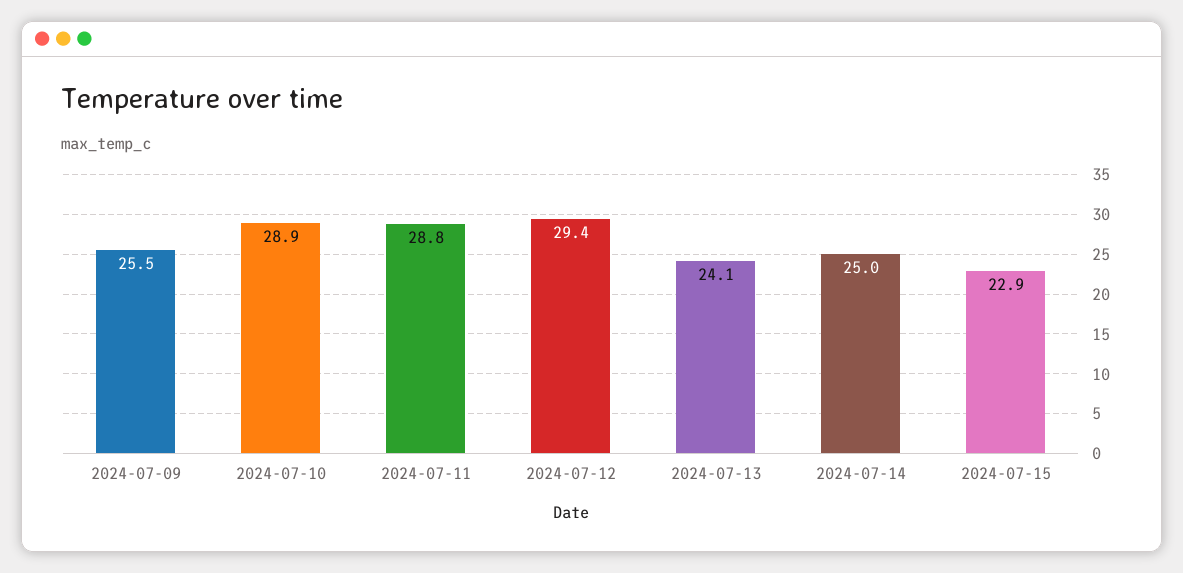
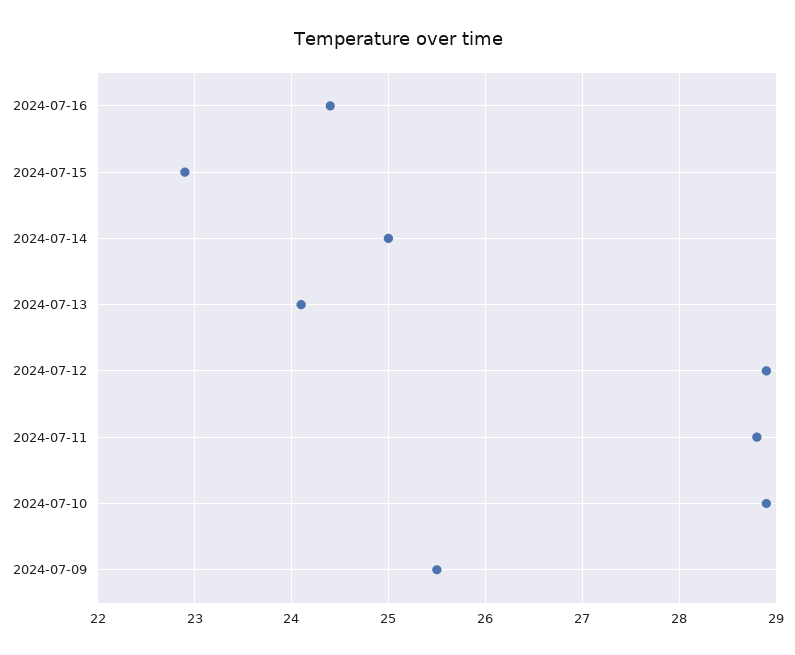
2024-07-12: 29.4 -> 28.9
2024-07-16: none -> 24.4

